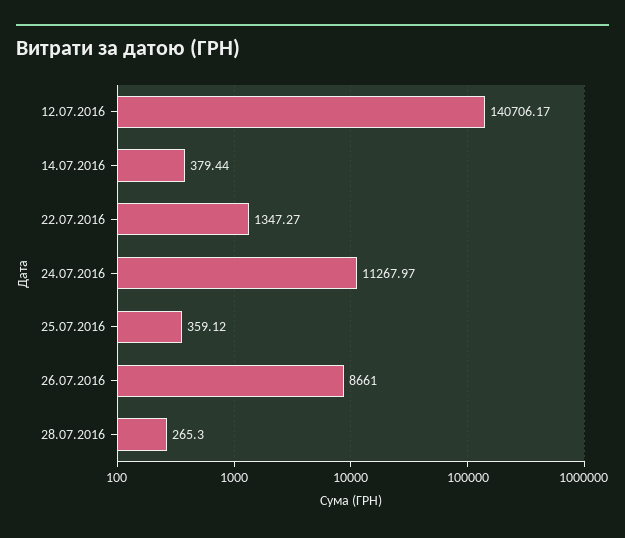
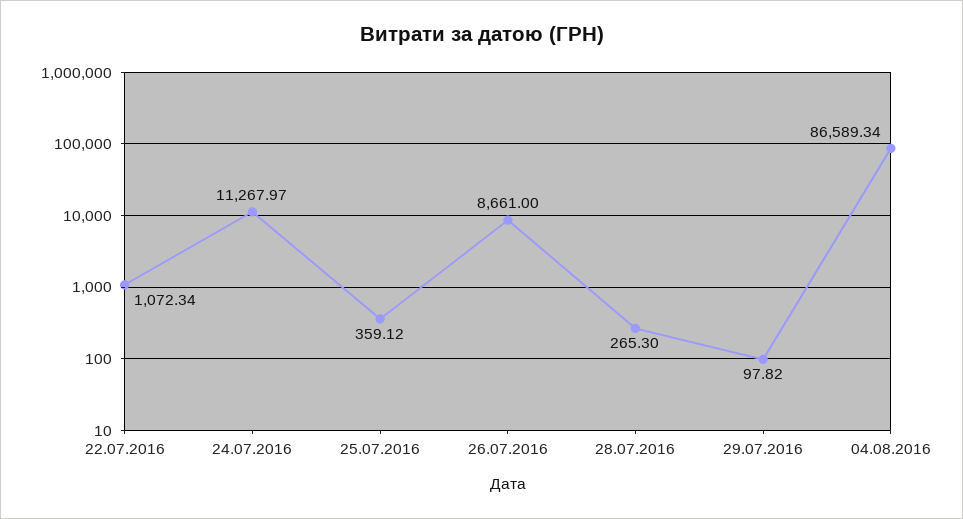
12.07.2016: 140706.17 -> none
14.07.2016: 379.44 -> none
22.07.2016: 1347.27 -> 1072.34
29.07.2016: none -> 97.82
04.08.2016: none -> 86589.34

